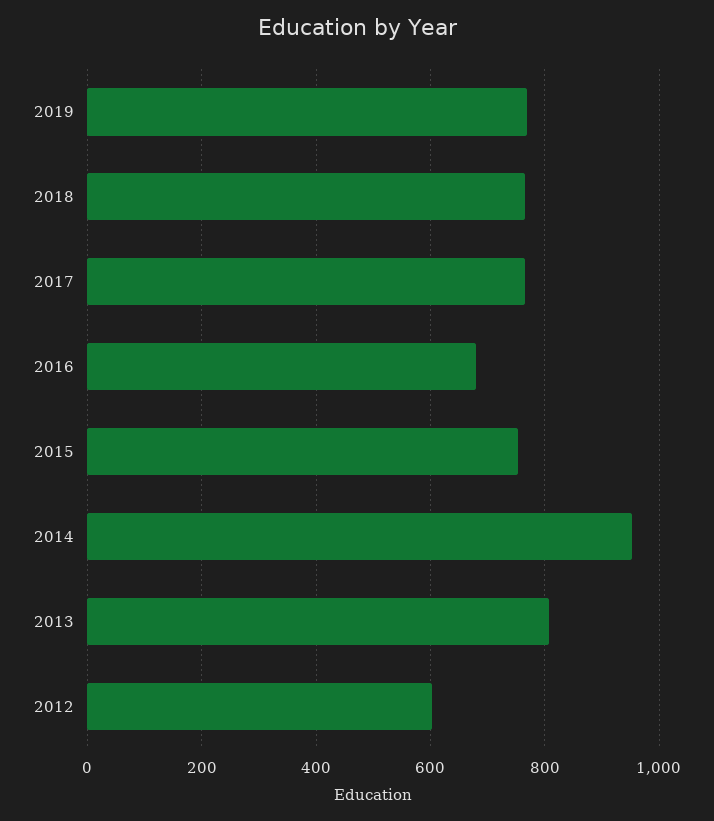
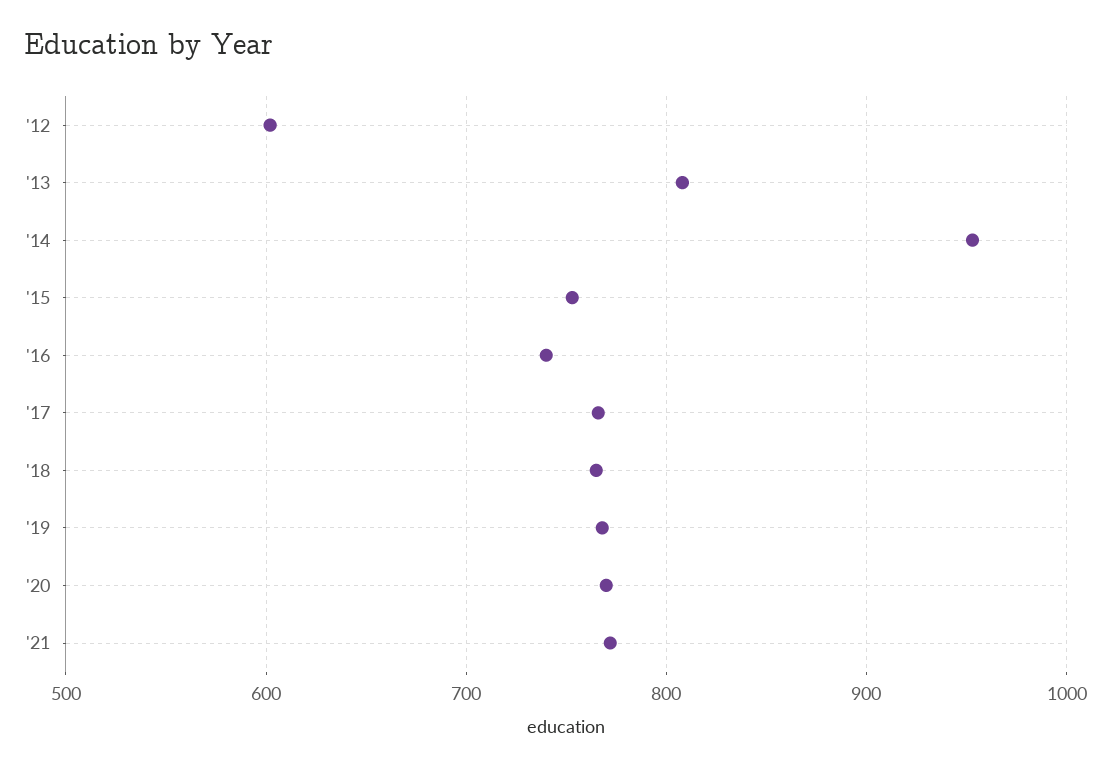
2016: 680 -> 740
'20: none -> 770
'21: none -> 770

